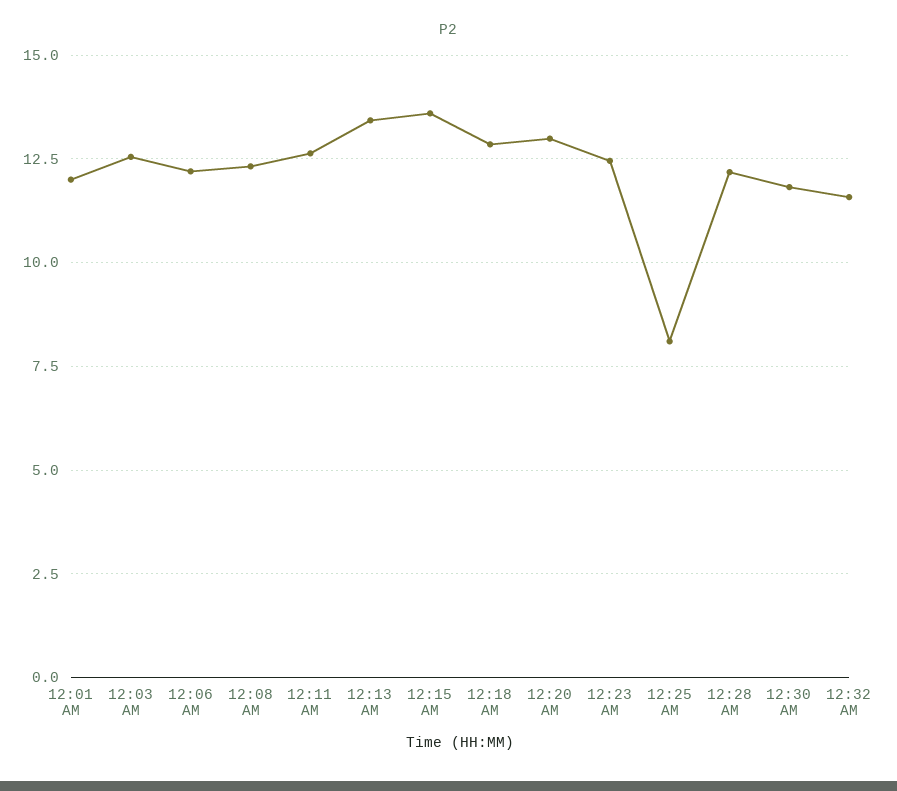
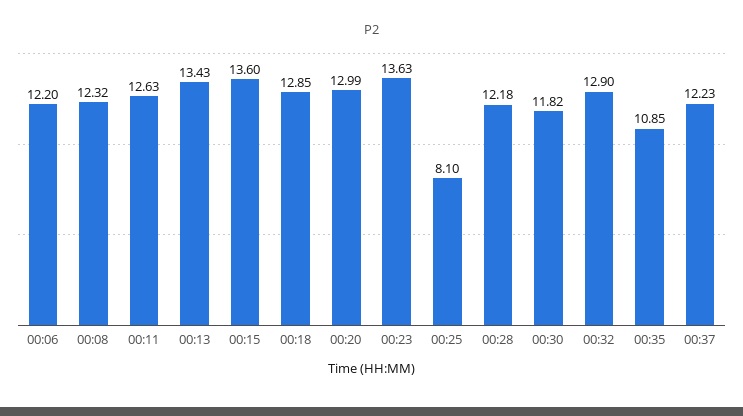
12:01 AM: 12 -> none
12:03 AM: 12.5 -> none
12:23 AM: 12.5 -> 13.63
12:32 AM: 11.5 -> 12.9
00:35: none -> 10.85
00:37: none -> 12.23

